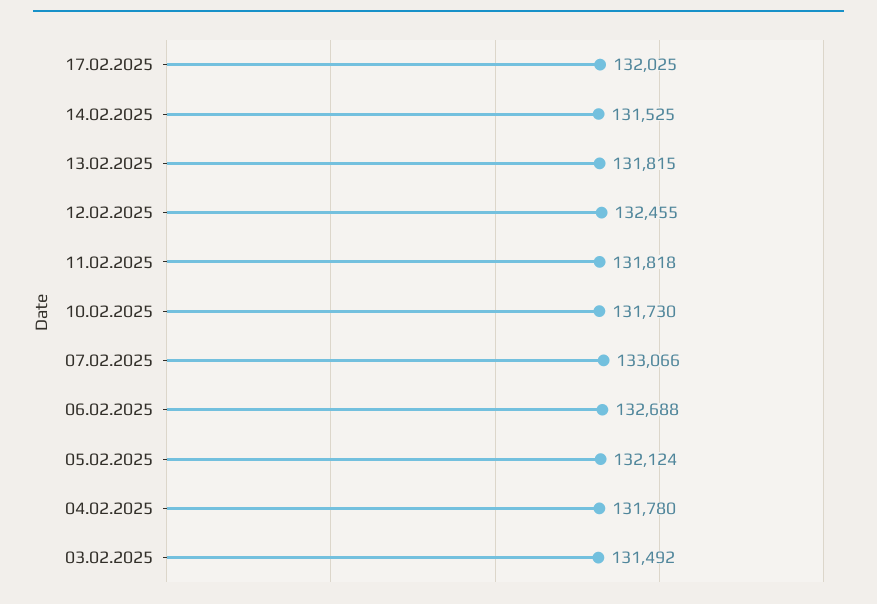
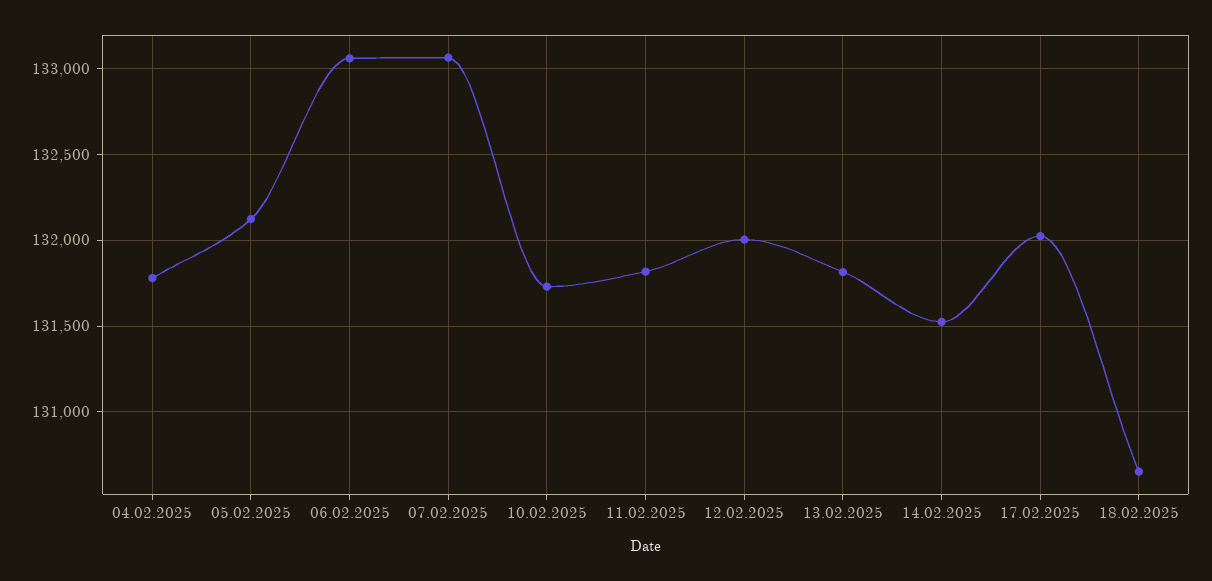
12.02.2025: 132455 -> 132000
06.02.2025: 132688 -> 133050
03.02.2025: 131492 -> none
18.02.2025: none -> 130650

